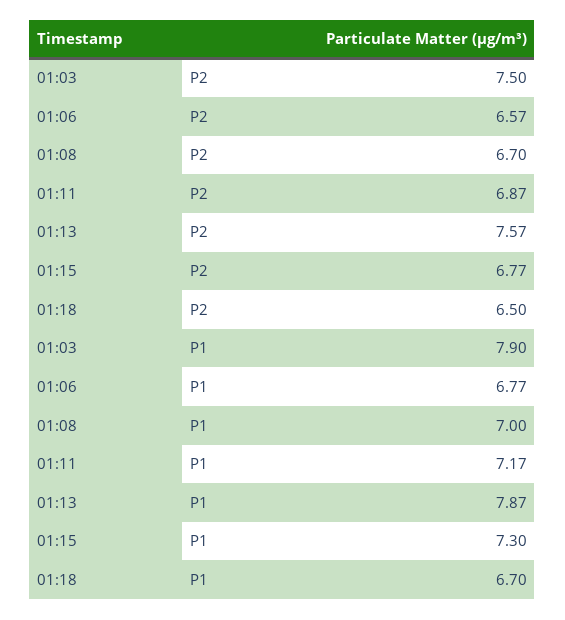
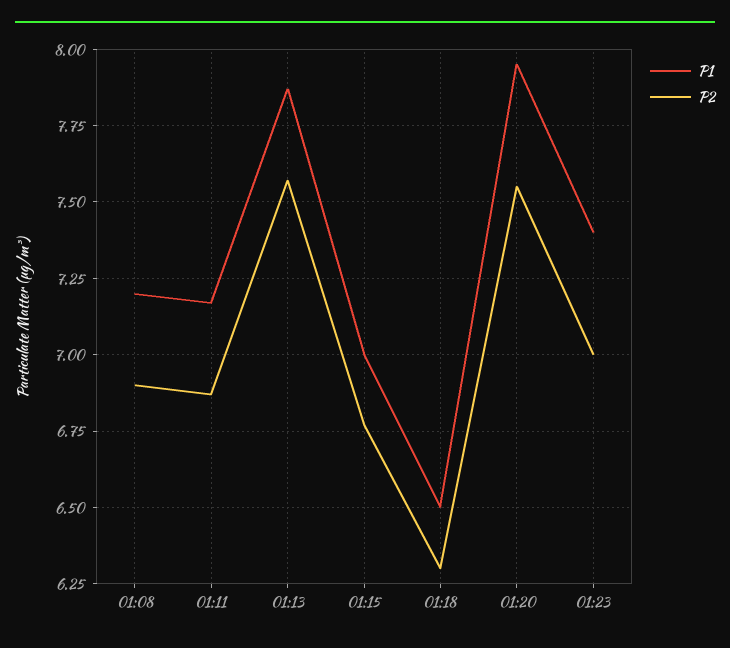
P2, 01:03: 7.5 -> none
P2, 01:06: 6.57 -> none
P2, 01:08: 6.7 -> 6.9
P2, 01:18: 6.5 -> 6.3
P1, 01:03: 7.9 -> none
P1, 01:06: 6.77 -> none
P1, 01:08: 7 -> 7.2
P1, 01:15: 7.3 -> 7
P1, 01:18: 6.7 -> 6.5
P1, 01:20: none -> 7.95
P2, 01:20: none -> 7.55
P1, 01:23: none -> 7.4
P2, 01:23: none -> 7

